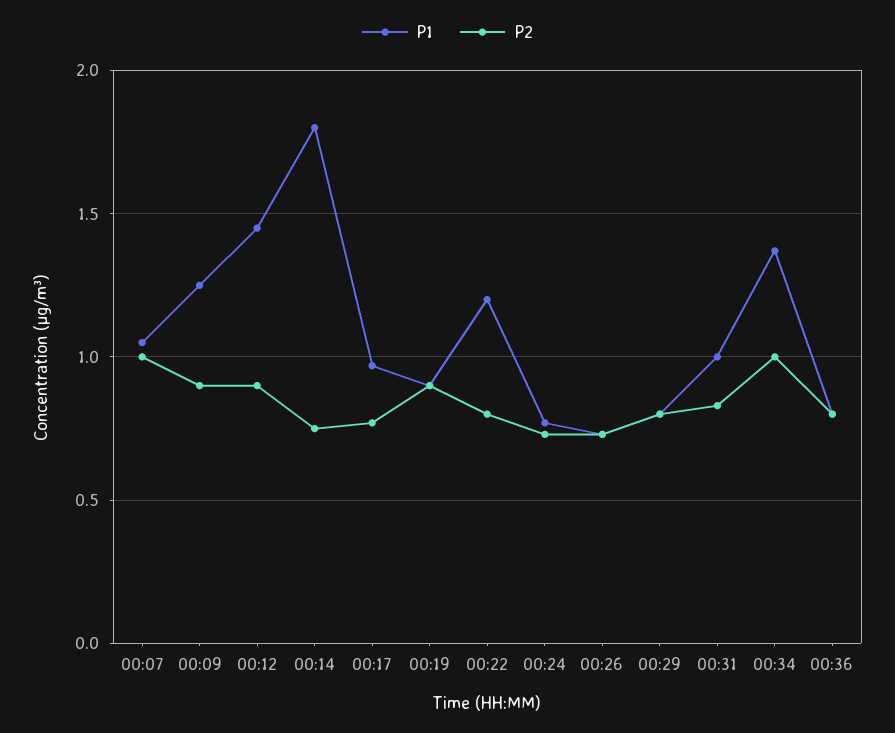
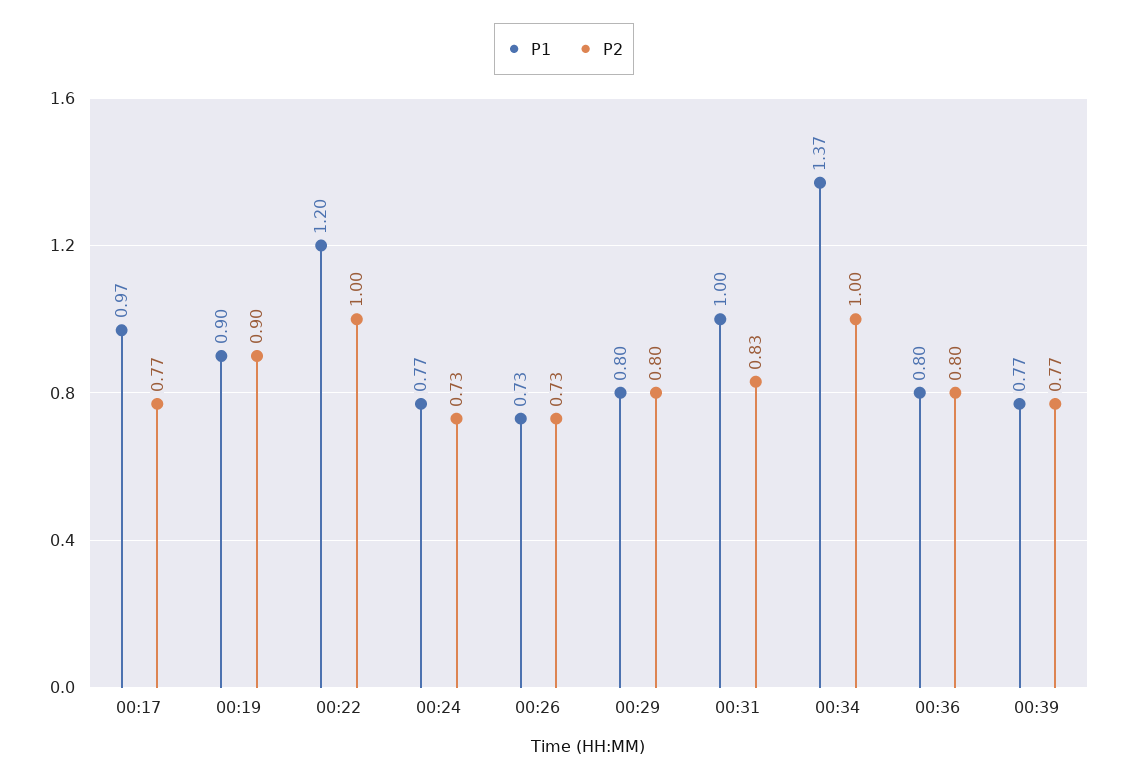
P1, 00:07: 1.05 -> none
P2, 00:07: 1 -> none
P1, 00:09: 1.25 -> none
P2, 00:09: 0.9 -> none
P1, 00:12: 1.45 -> none
P2, 00:12: 0.9 -> none
P1, 00:14: 1.8 -> none
P2, 00:14: 0.75 -> none
P2, 00:22: 0.8 -> 1
P1, 00:39: none -> 0.77
P2, 00:39: none -> 0.77

